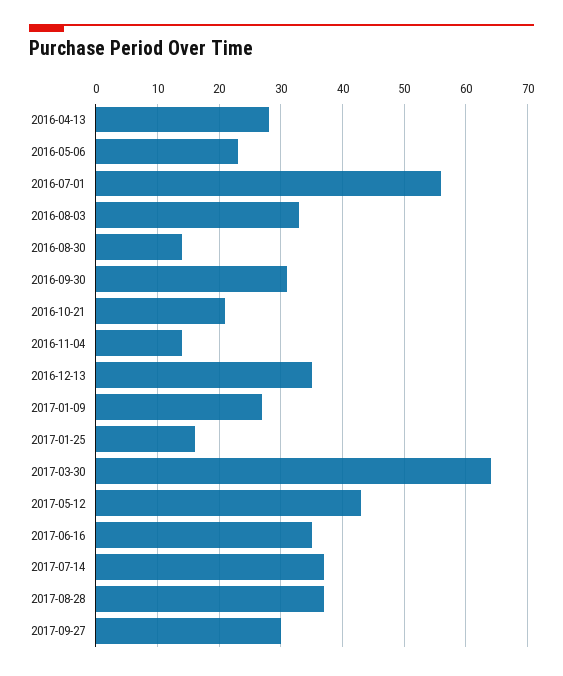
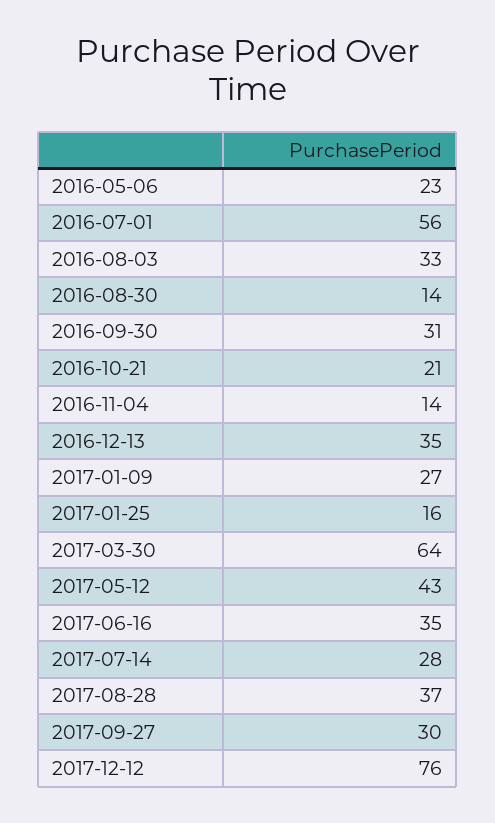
2016-04-13: 28 -> none
2017-07-14: 37 -> 28
2017-12-12: none -> 76

